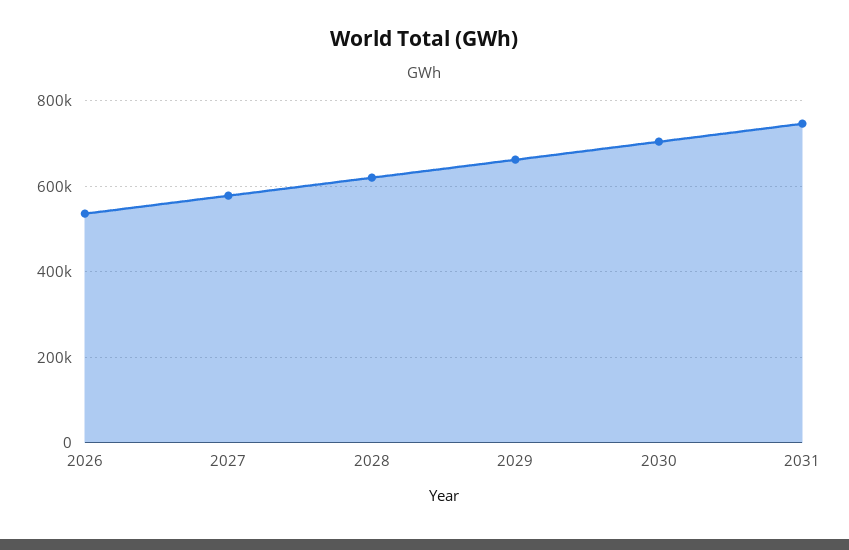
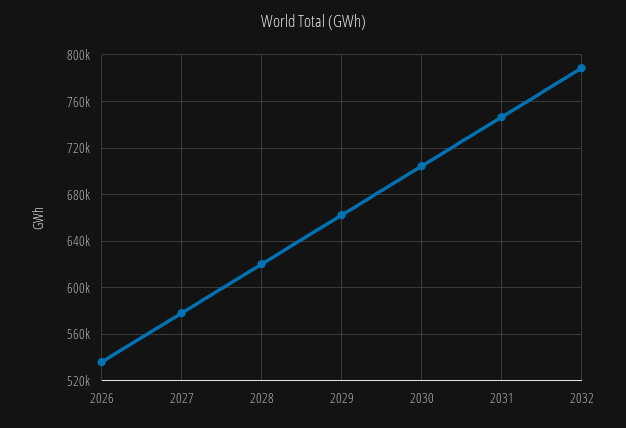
2032: none -> 790000

